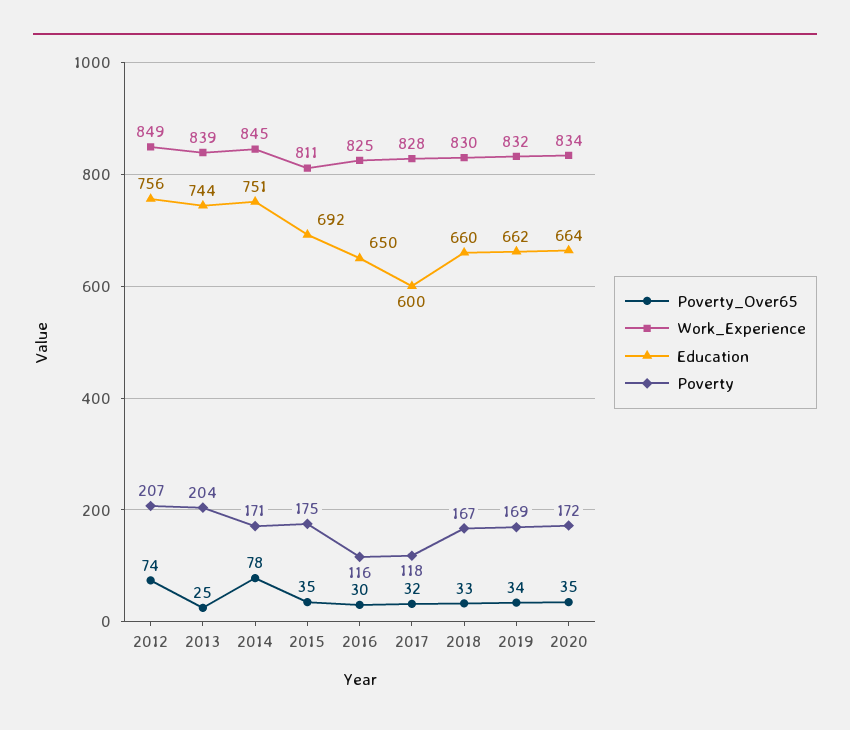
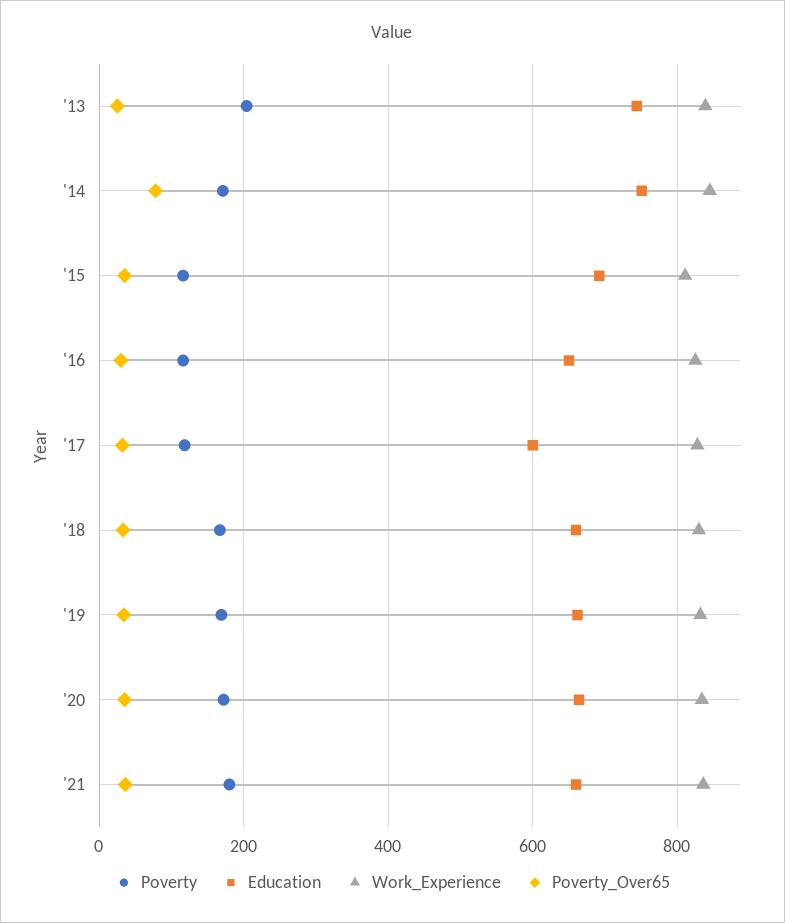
Poverty_Over65, 2012: 74 -> none
Work_Experience, 2012: 849 -> none
Education, 2012: 756 -> none
Poverty, 2012: 207 -> none
Poverty, 2015: 175 -> 120
Poverty, '21: none -> 180
Education, '21: none -> 660
Work_Experience, '21: none -> 840
Poverty_Over65, '21: none -> 40

